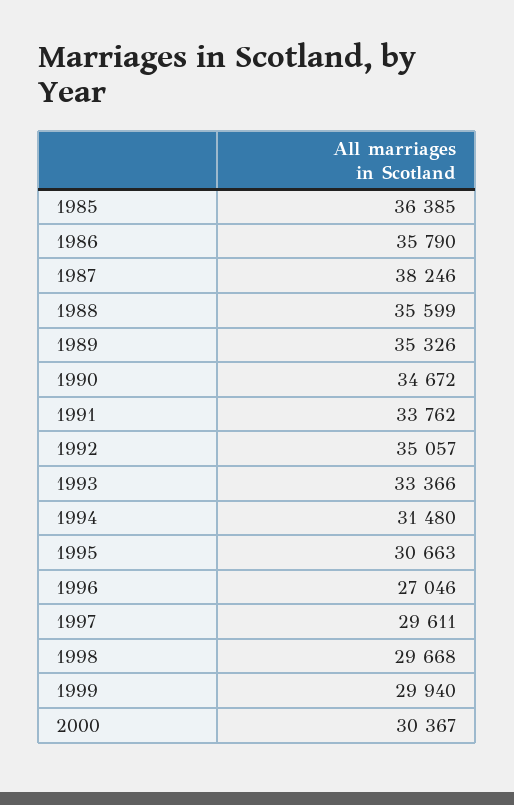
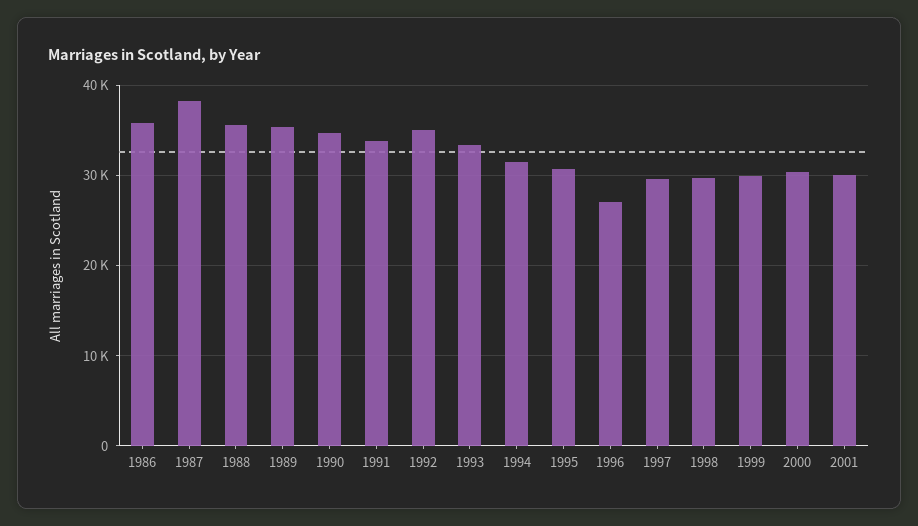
1985: 36385 -> none
2001: none -> 30000

